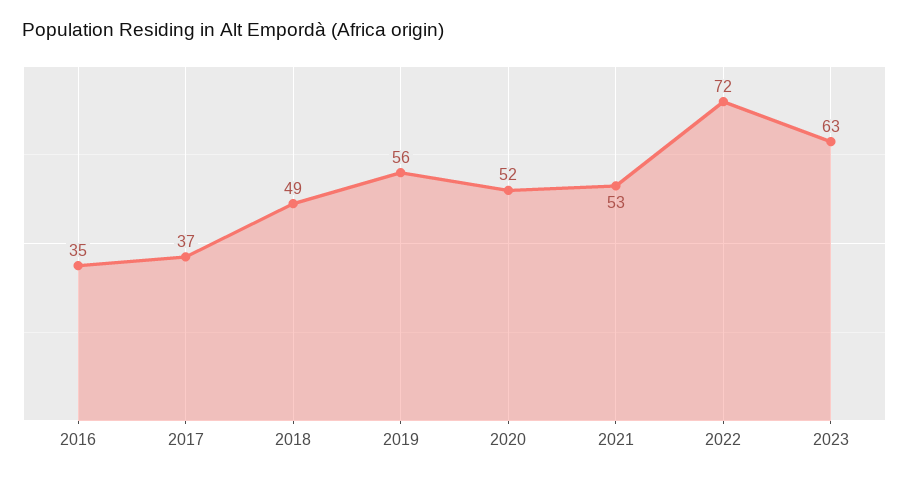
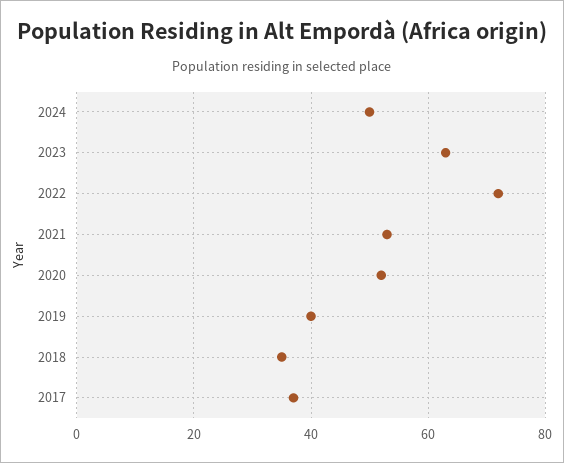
2016: 35 -> none
2018: 49 -> 35
2019: 56 -> 40
2024: none -> 50

